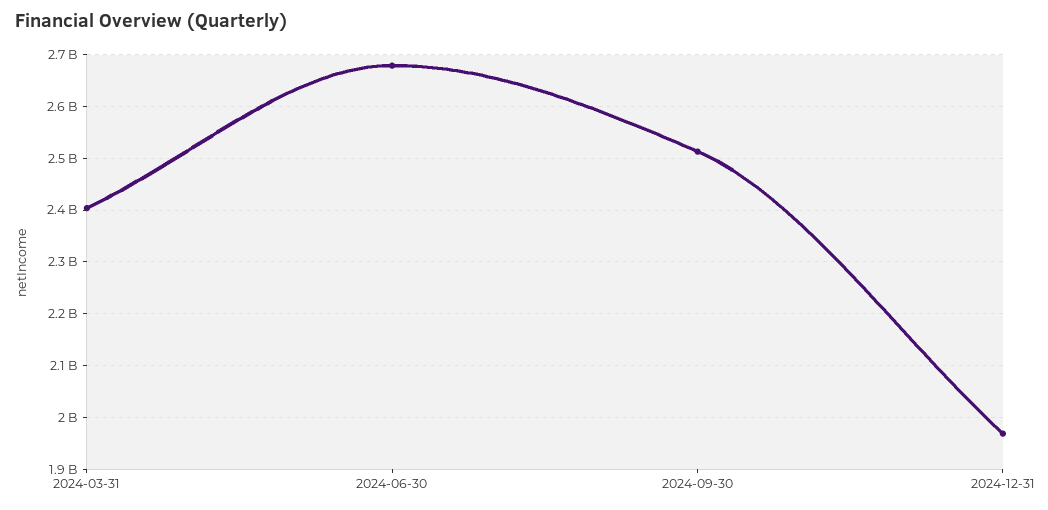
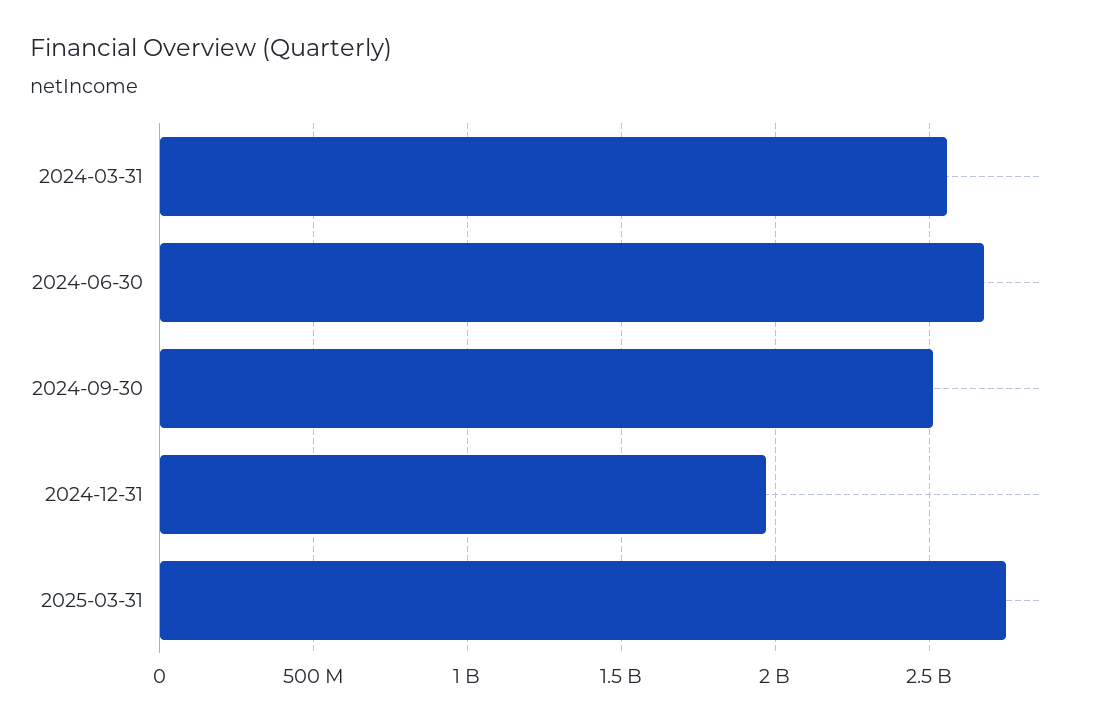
2024-03-31: 2400000000 -> 2550000000
2025-03-31: none -> 2750000000

